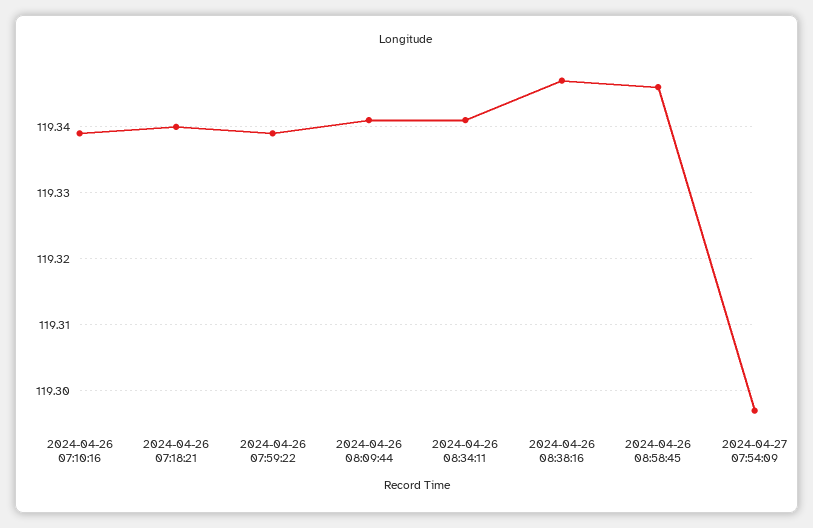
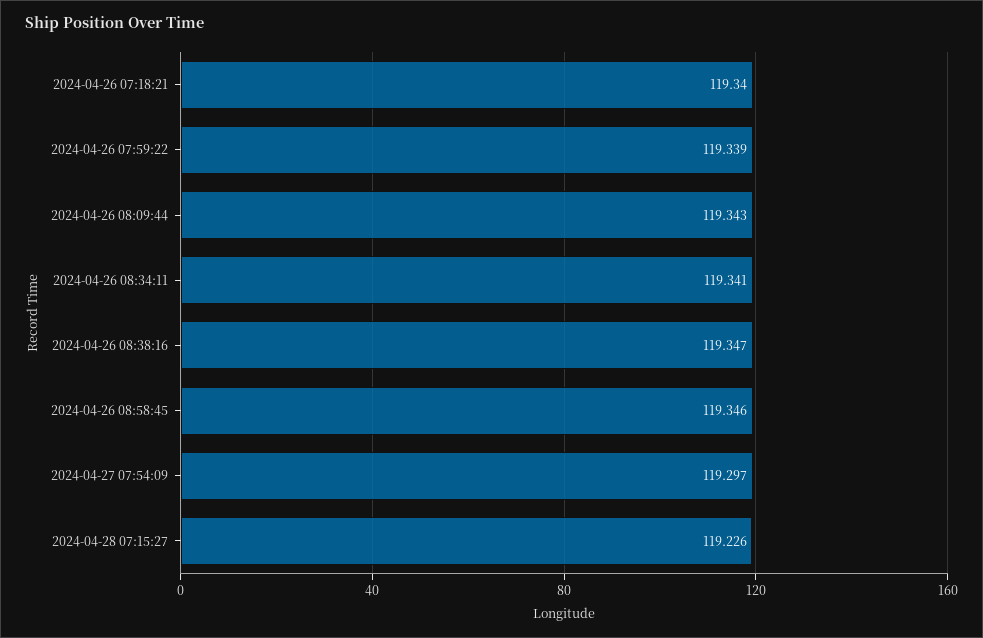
2024-04-26 07:10:16: 119.339 -> none
2024-04-26 08:09:44: 119.341 -> 119.343
2024-04-28 07:15:27: none -> 119.226

